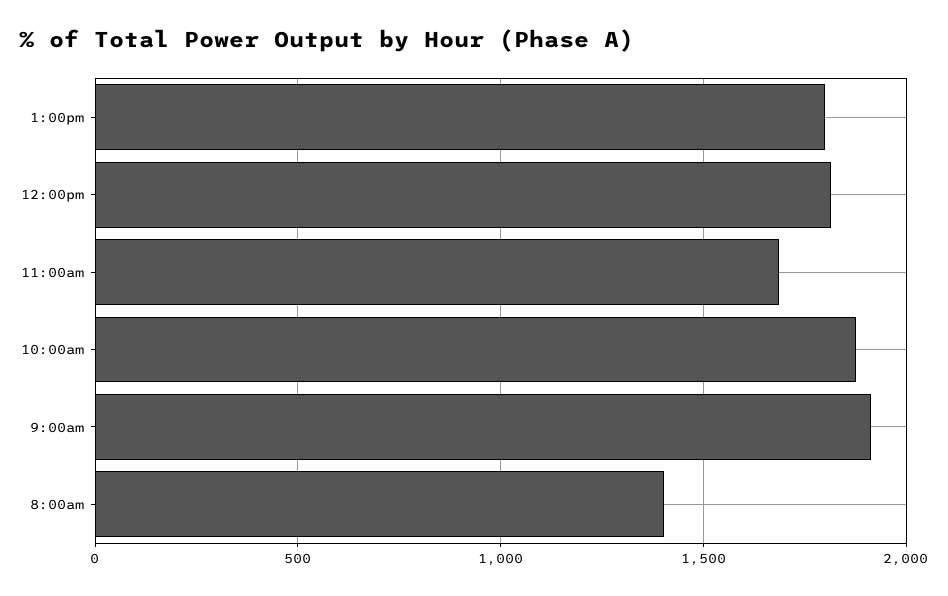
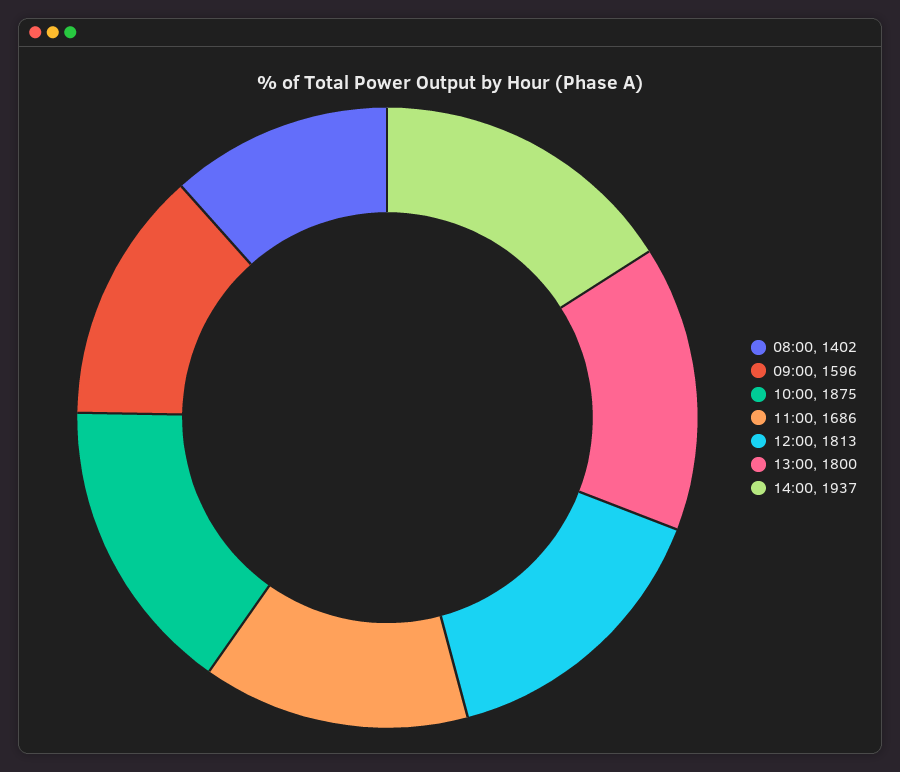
9:00am: 1900 -> 1596
14:00: none -> 1937

